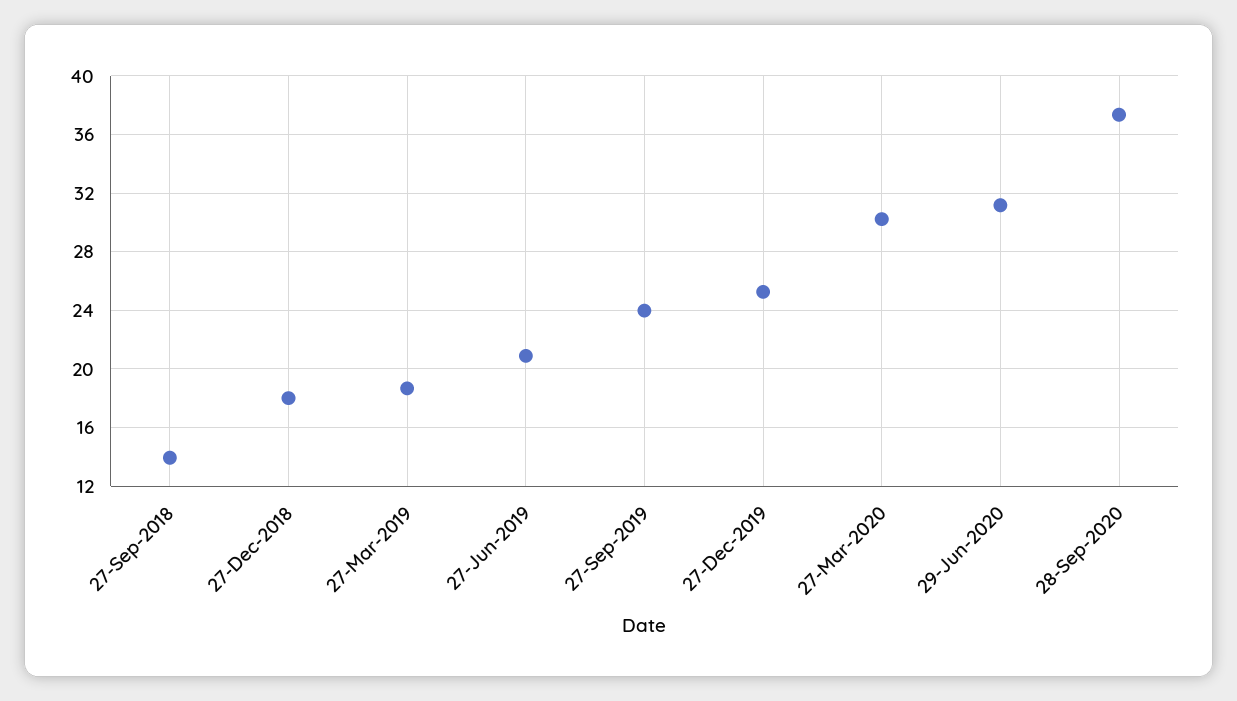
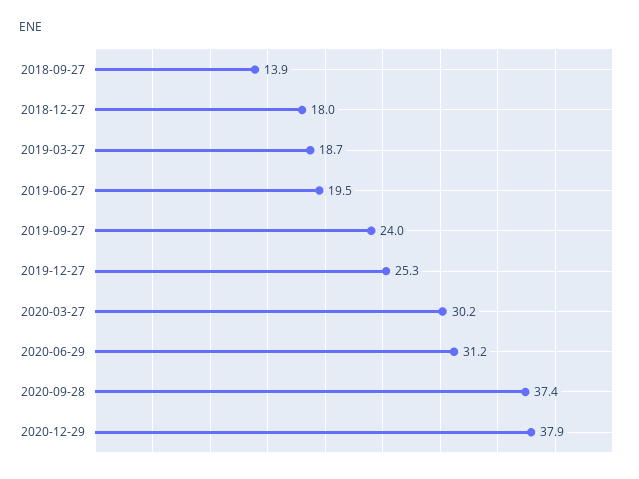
27-Jun-2019: 21 -> 19.5
2020-12-29: none -> 37.9

